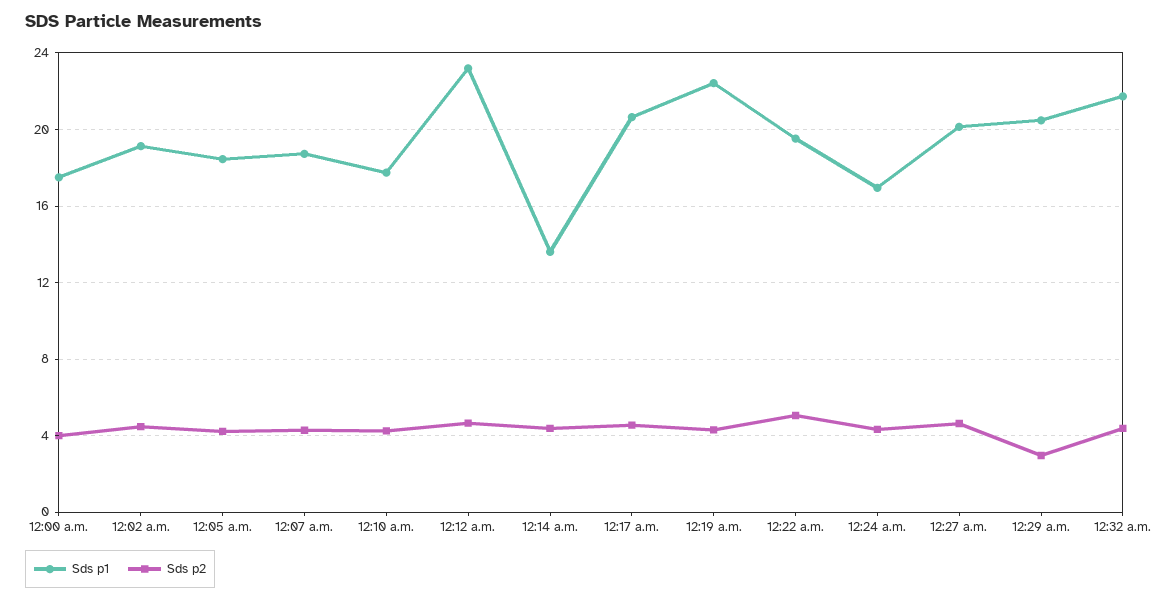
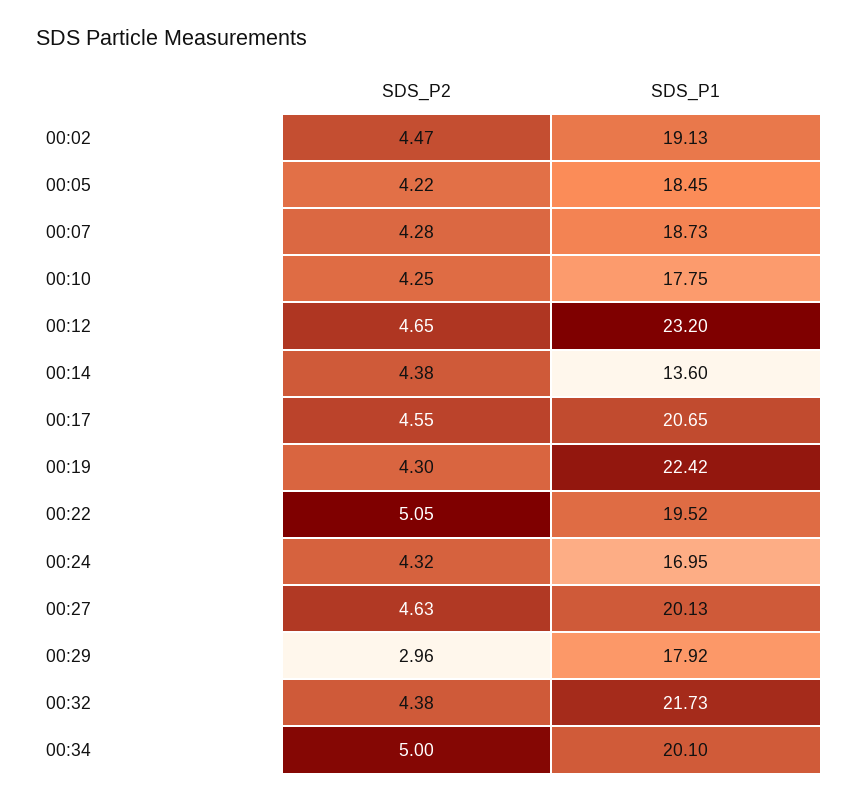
Sds p1, 12:00 a.m.: 17.5 -> none
Sds p2, 12:00 a.m.: 4 -> none
Sds p1, 12:29 a.m.: 20.5 -> 17.92
Sds p2, 00:34: none -> 5
Sds p1, 00:34: none -> 20.1

